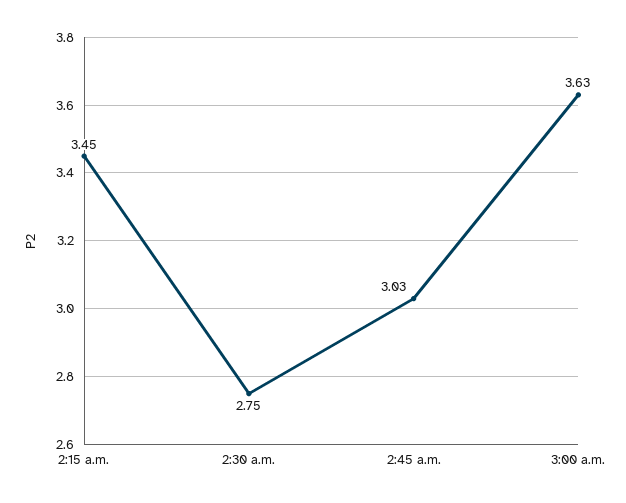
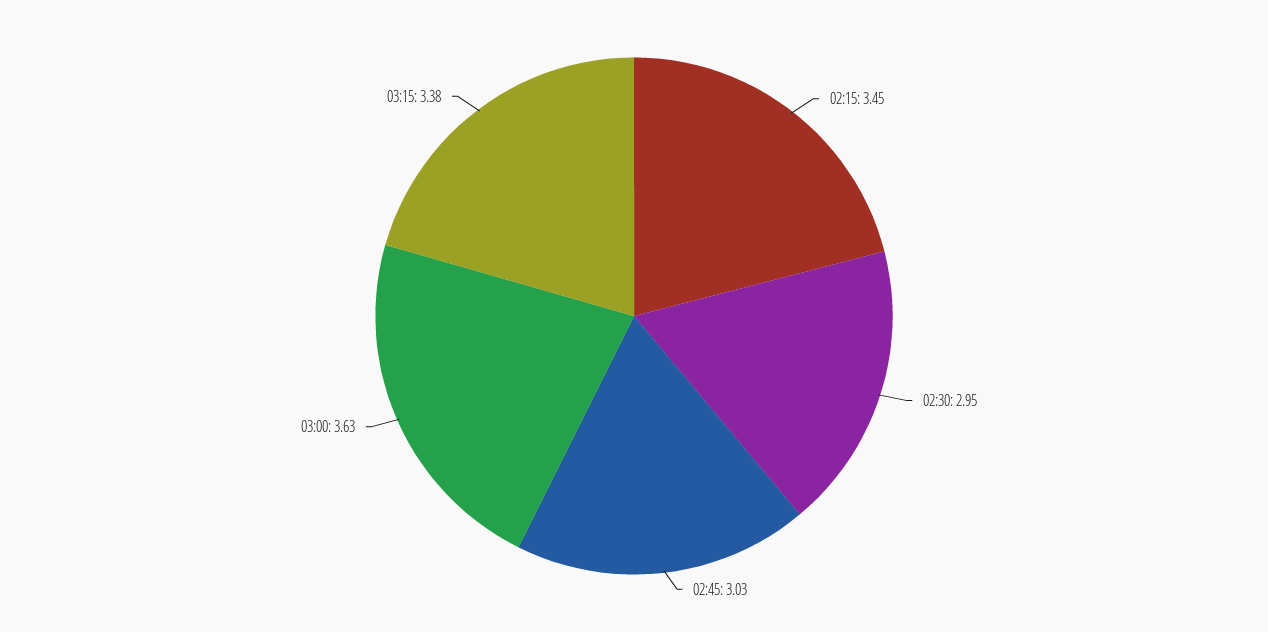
2:30 a.m.: 2.75 -> 2.95
03:15: none -> 3.38

